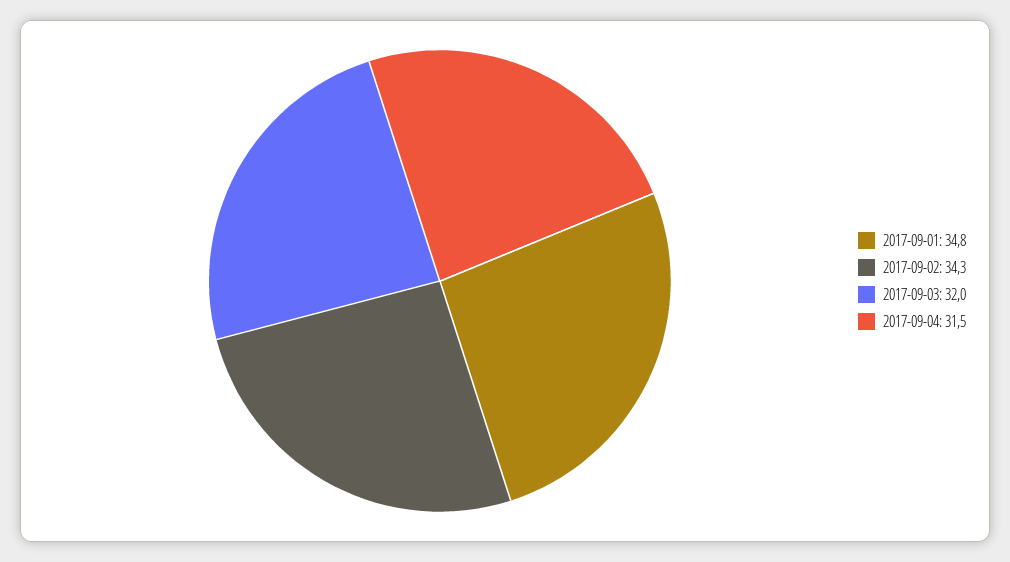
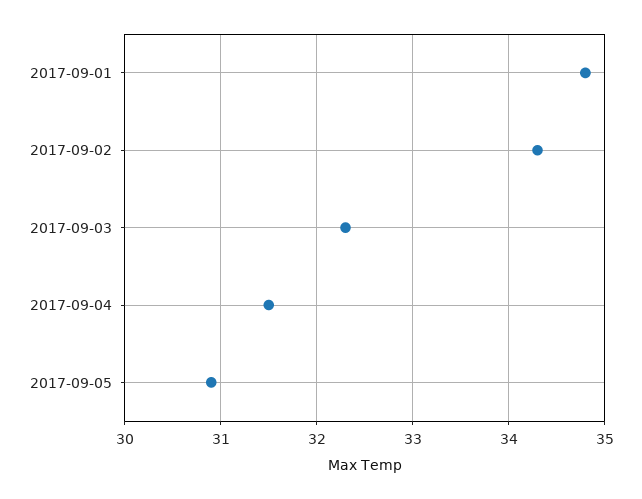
2017-09-03: 32 -> 32.3
2017-09-05: none -> 30.9

